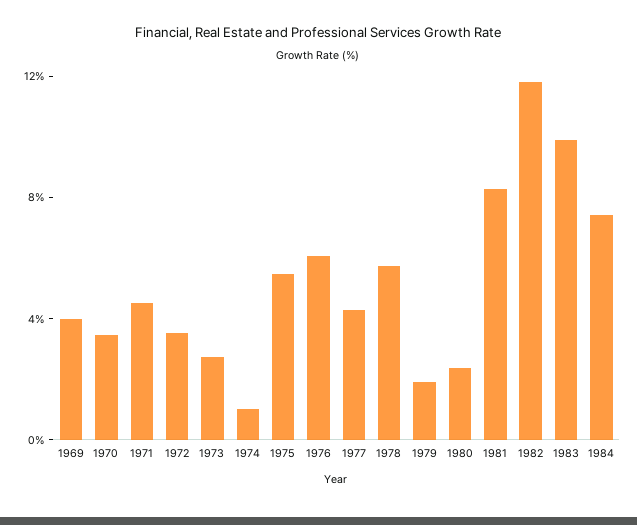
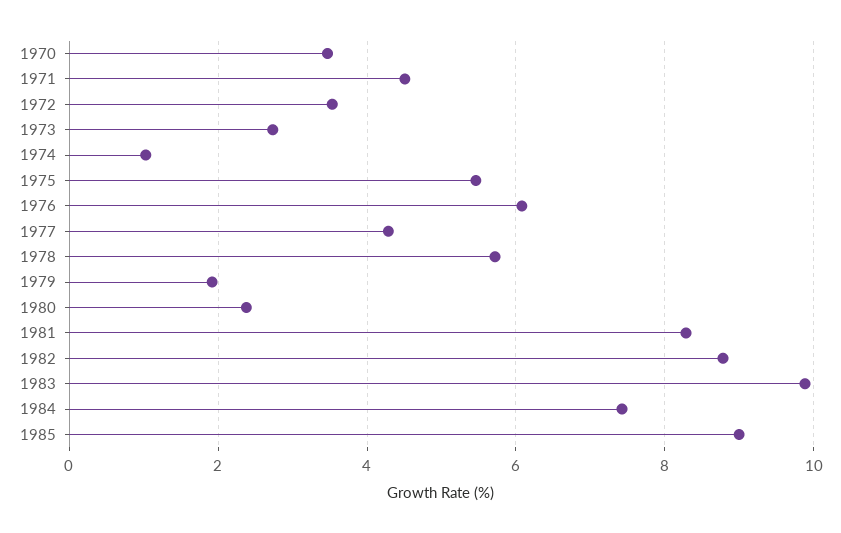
1969: 4 -> none
1982: 12 -> 8.8
1985: none -> 9

